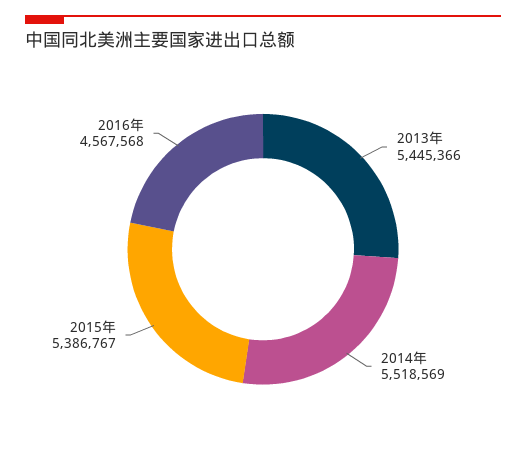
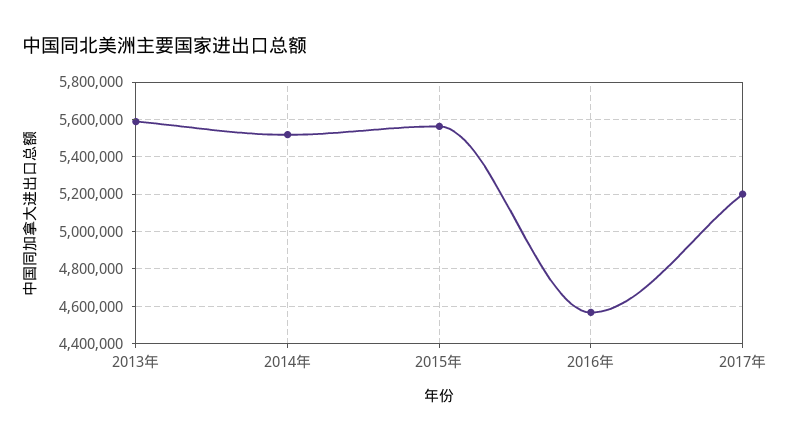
2013年: 5445366 -> 5600000
2015年: 5386767 -> 5550000
2017年: none -> 5200000

